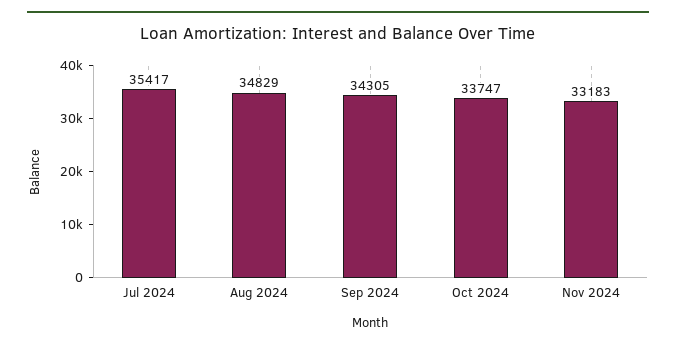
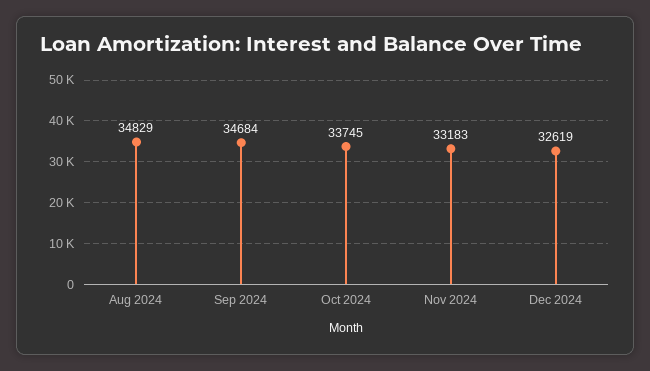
Jul 2024: 35417 -> none
Sep 2024: 34305 -> 34684
Oct 2024: 33747 -> 33745
Dec 2024: none -> 32619

